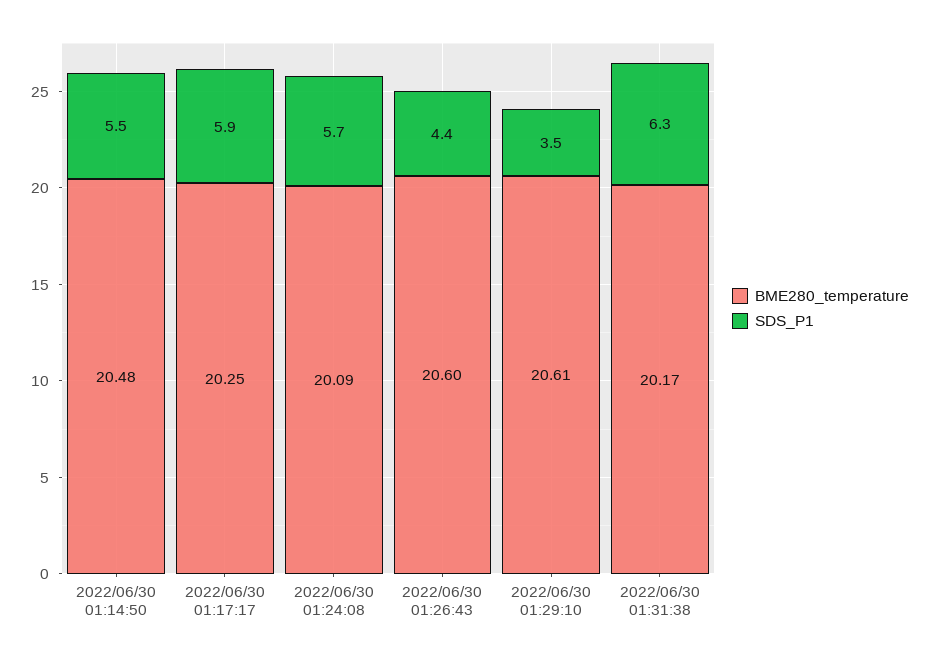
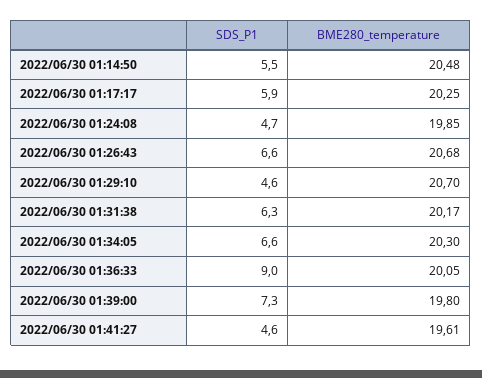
BME280_temperature, 2022/06/30 01:24:08: 20.09 -> 19.85
SDS_P1, 2022/06/30 01:24:08: 5.7 -> 4.7
BME280_temperature, 2022/06/30 01:26:43: 20.6 -> 20.68
SDS_P1, 2022/06/30 01:26:43: 4.4 -> 6.6
BME280_temperature, 2022/06/30 01:29:10: 20.61 -> 20.7
SDS_P1, 2022/06/30 01:29:10: 3.5 -> 4.6
SDS_P1, 2022/06/30 01:34:05: none -> 6.6
BME280_temperature, 2022/06/30 01:34:05: none -> 20.3
SDS_P1, 2022/06/30 01:36:33: none -> 9
BME280_temperature, 2022/06/30 01:36:33: none -> 20.05
SDS_P1, 2022/06/30 01:39:00: none -> 7.3
BME280_temperature, 2022/06/30 01:39:00: none -> 19.8
SDS_P1, 2022/06/30 01:41:27: none -> 4.6
BME280_temperature, 2022/06/30 01:41:27: none -> 19.61

